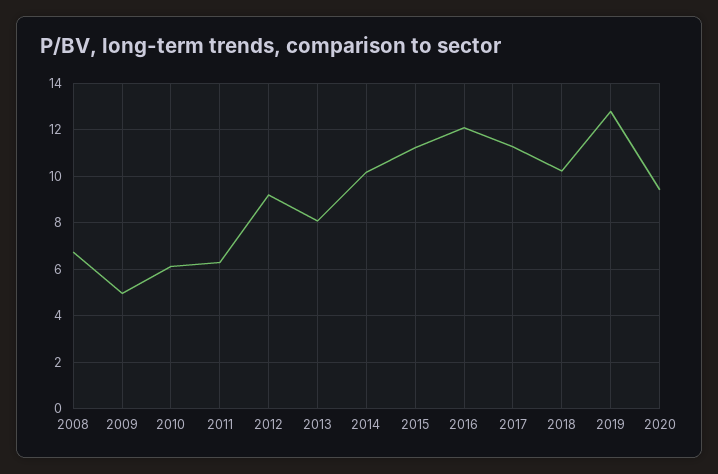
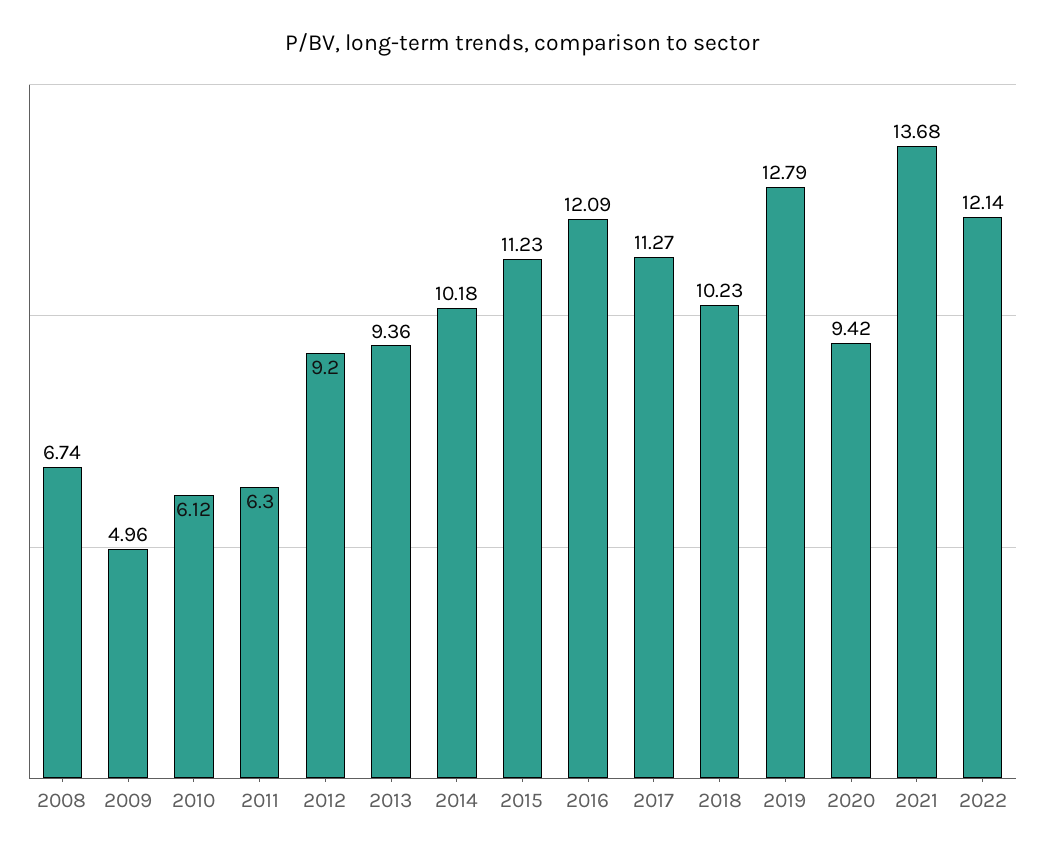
2013: 8 -> 9.36
2021: none -> 13.68
2022: none -> 12.14

